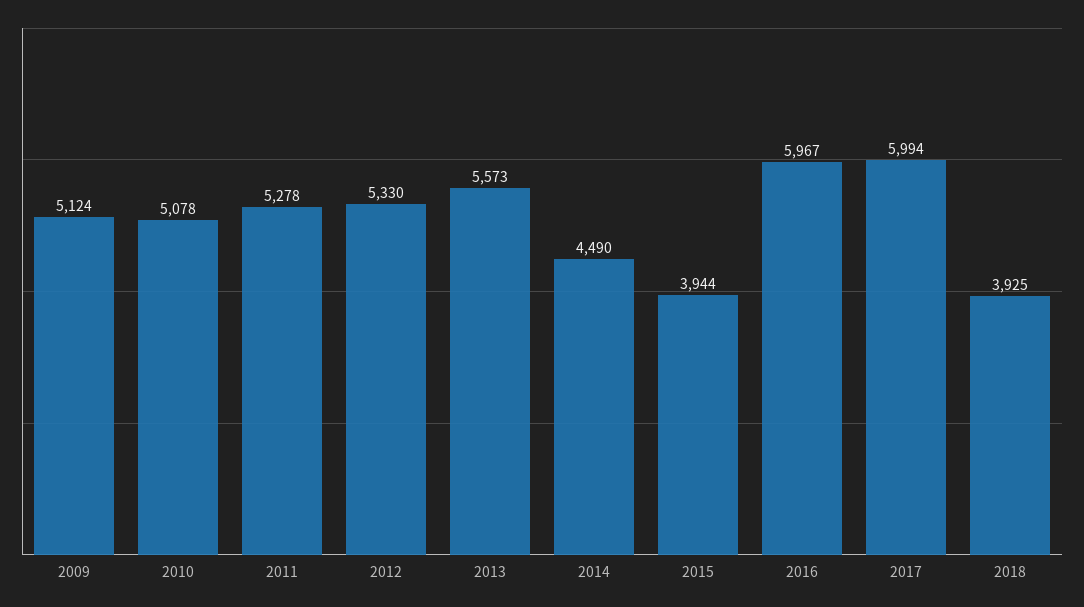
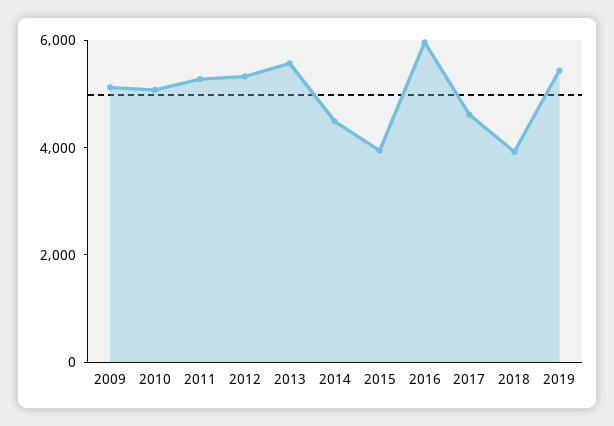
2017: 5994 -> 4500
2019: none -> 5500

